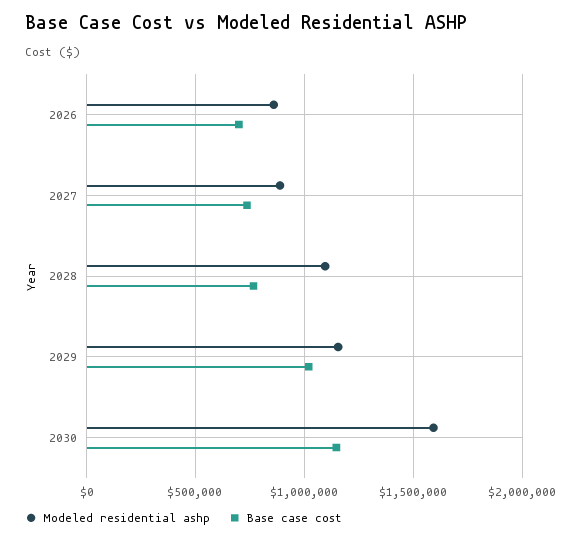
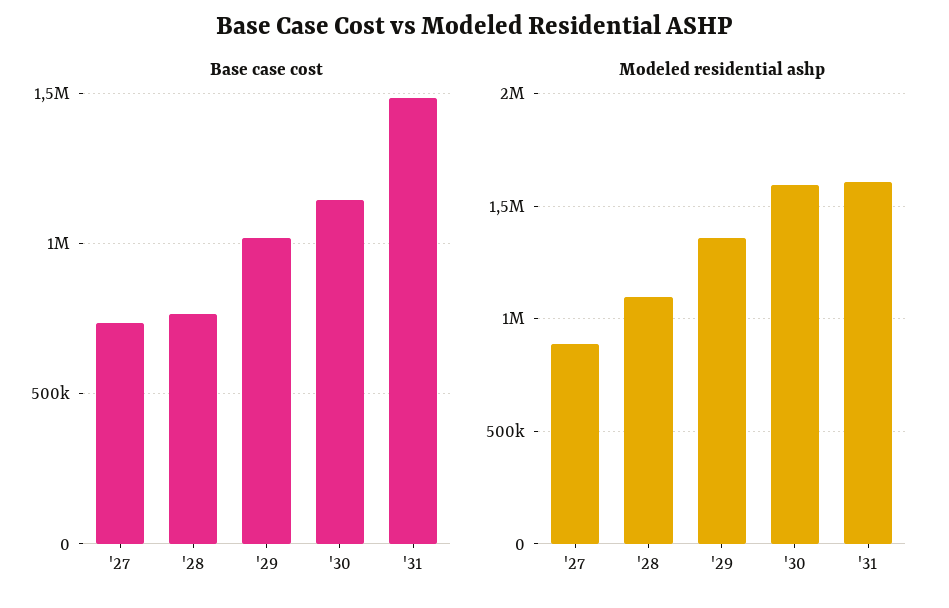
Modeled residential ashp, 2026: 850000 -> none
Base case cost, 2026: 700000 -> none
Modeled residential ashp, 2029: 1150000 -> 1350000
Base case cost, '31: none -> 1500000
Modeled residential ashp, '31: none -> 1600000

